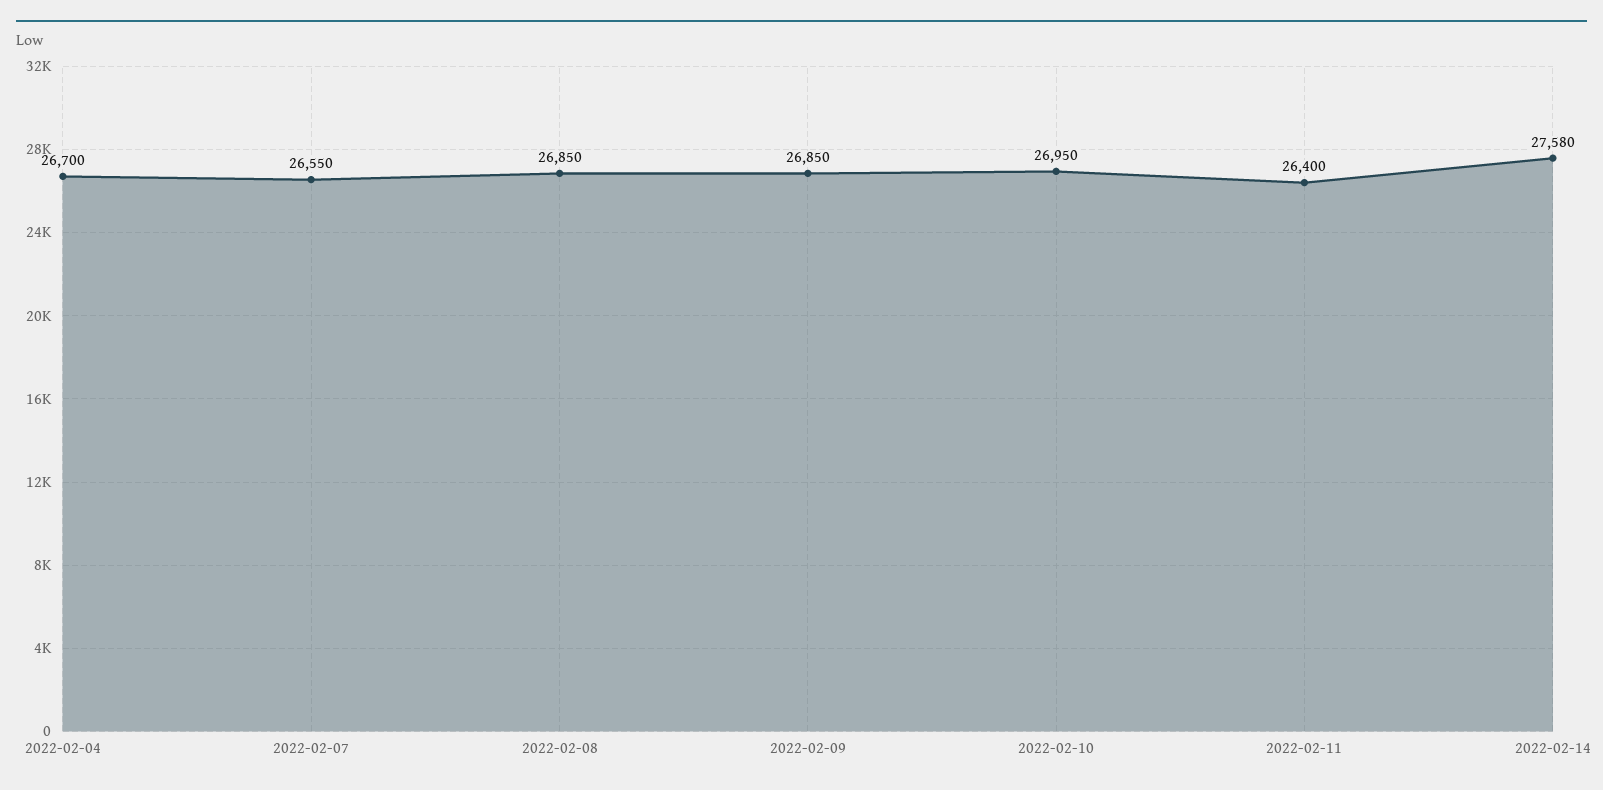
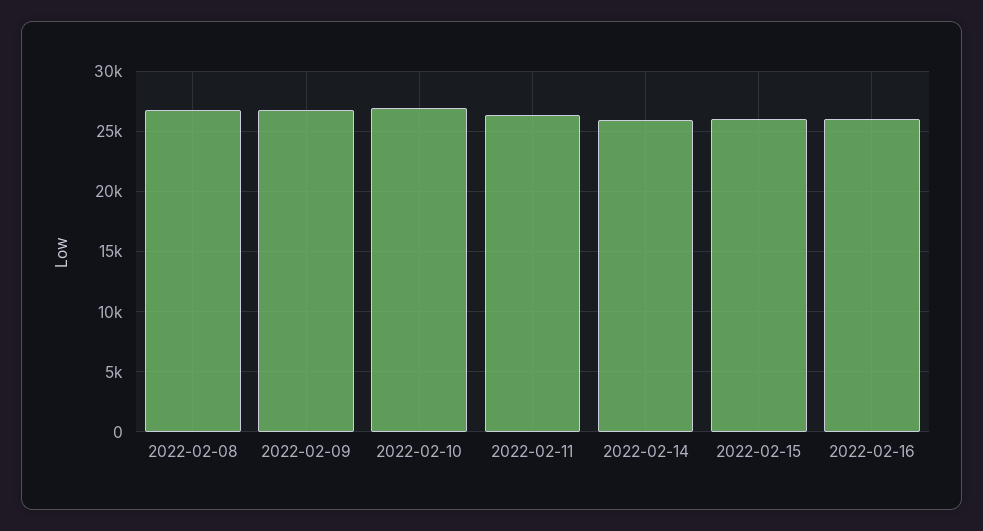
2022-02-04: 26700 -> none
2022-02-07: 26550 -> none
2022-02-14: 27580 -> 26000
2022-02-15: none -> 26000
2022-02-16: none -> 26000

